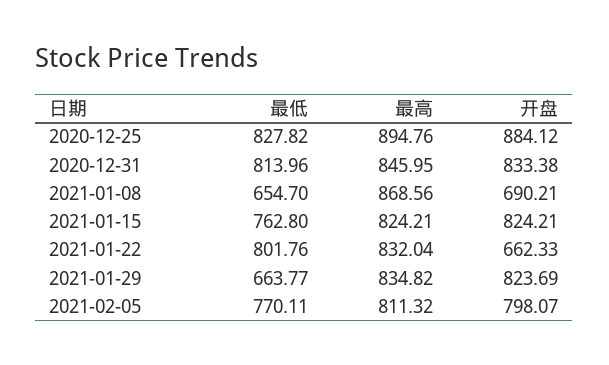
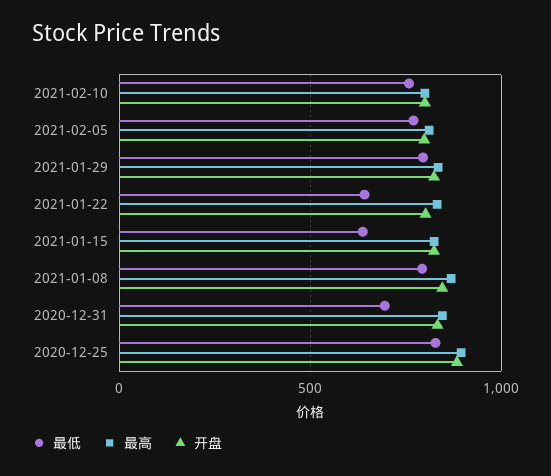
最低, 2020-12-31: 813.96 -> 700
最低, 2021-01-08: 654.7 -> 800
开盘, 2021-01-08: 690.21 -> 850
最低, 2021-01-15: 762.8 -> 650
最低, 2021-01-22: 801.76 -> 650
开盘, 2021-01-22: 662.33 -> 800
最低, 2021-01-29: 663.77 -> 800
最低, 2021-02-10: none -> 750
最高, 2021-02-10: none -> 800
开盘, 2021-02-10: none -> 800

